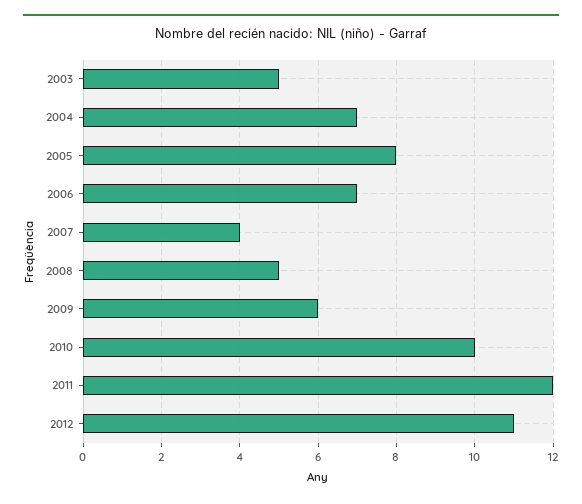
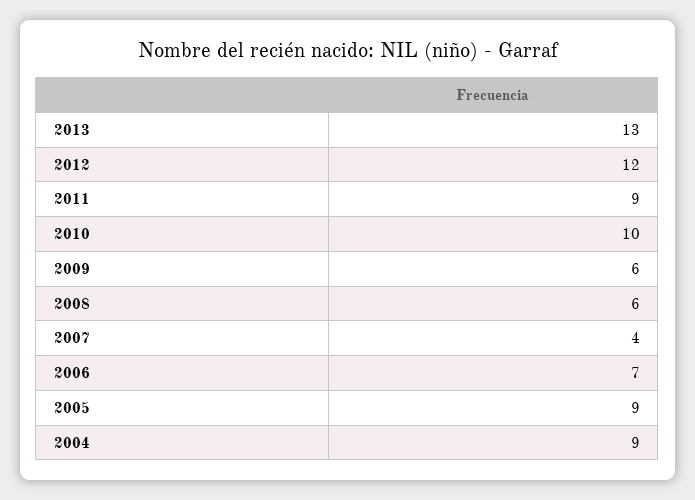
2003: 5 -> none
2004: 7 -> 9
2005: 8 -> 9
2008: 5 -> 6
2011: 12 -> 9
2012: 11 -> 12
2013: none -> 13

